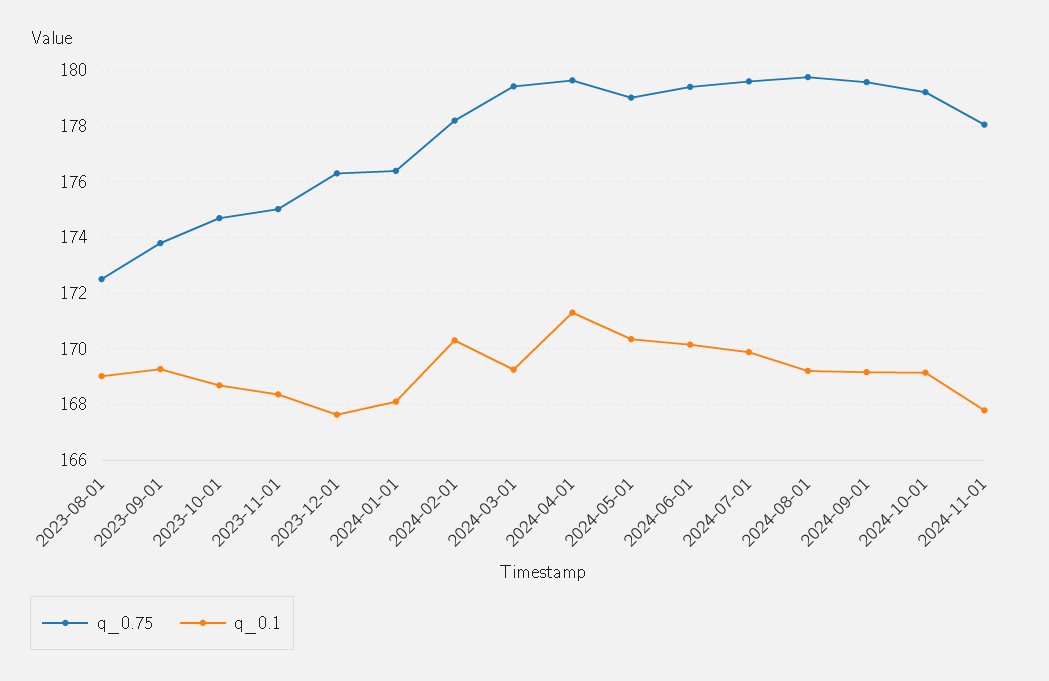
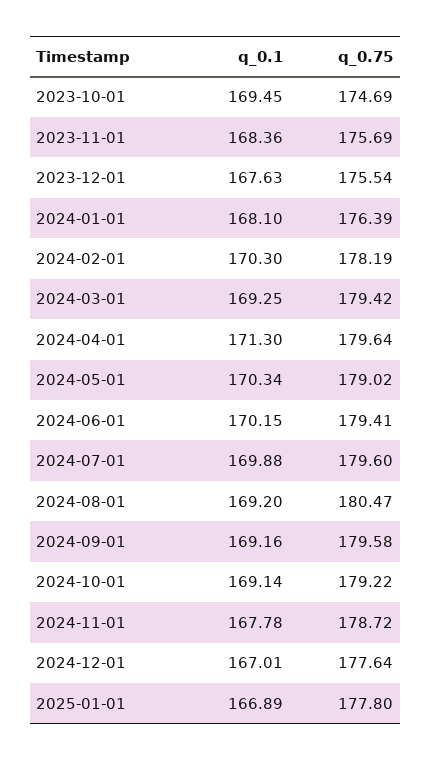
q_0.75, 2023-08-01: 172.5 -> none
q_0.1, 2023-08-01: 169 -> none
q_0.75, 2023-09-01: 173.75 -> none
q_0.1, 2023-09-01: 169.25 -> none
q_0.1, 2023-10-01: 168.75 -> 169.45
q_0.75, 2023-11-01: 175 -> 175.69
q_0.75, 2023-12-01: 176.25 -> 175.54
q_0.75, 2024-08-01: 179.75 -> 180.47
q_0.75, 2024-11-01: 178 -> 178.72
q_0.1, 2024-12-01: none -> 167.01
q_0.75, 2024-12-01: none -> 177.64
q_0.1, 2025-01-01: none -> 166.89
q_0.75, 2025-01-01: none -> 177.8

